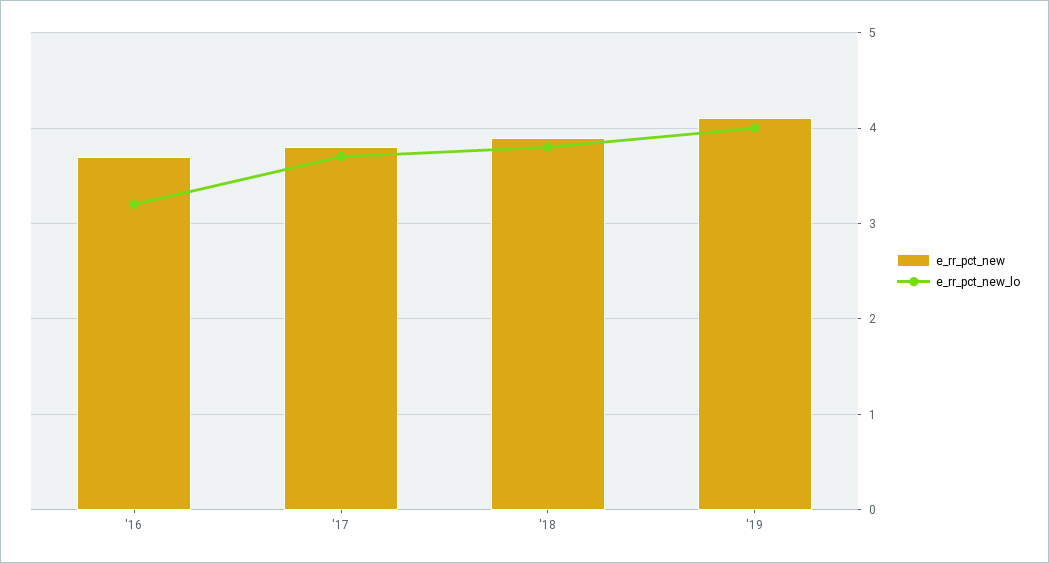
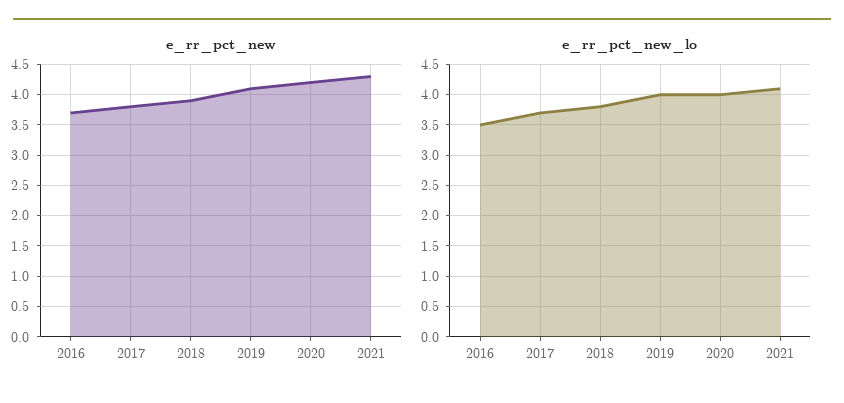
e_rr_pct_new_lo, '16: 3.2 -> 3.5
e_rr_pct_new, 2020: none -> 4.2
e_rr_pct_new, 2021: none -> 4.3
e_rr_pct_new_lo, 2020: none -> 4
e_rr_pct_new_lo, 2021: none -> 4.1

